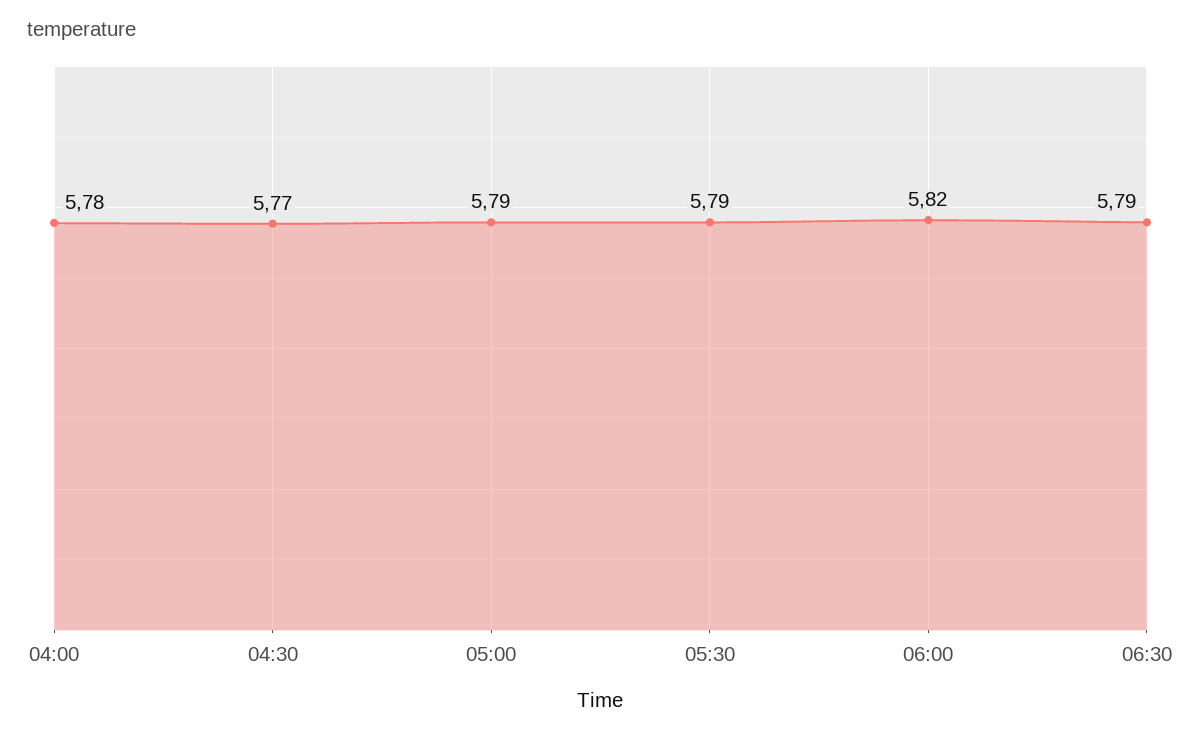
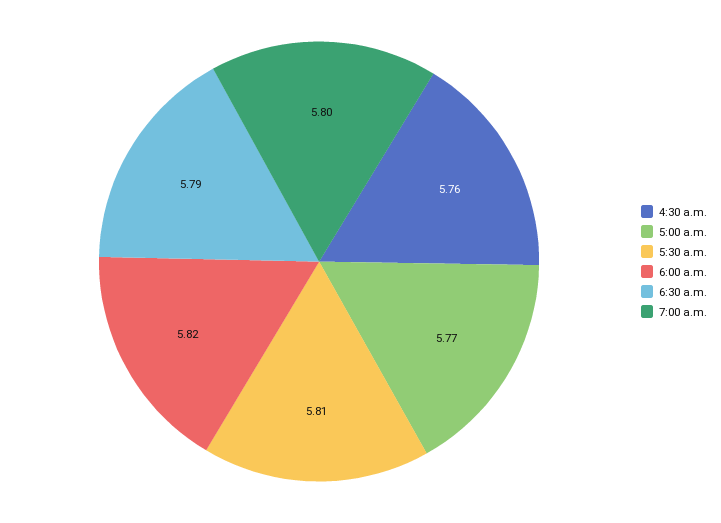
04:00: 5.78 -> none
04:30: 5.77 -> 5.76
05:00: 5.79 -> 5.77
05:30: 5.79 -> 5.81
7:00 a.m.: none -> 5.8

